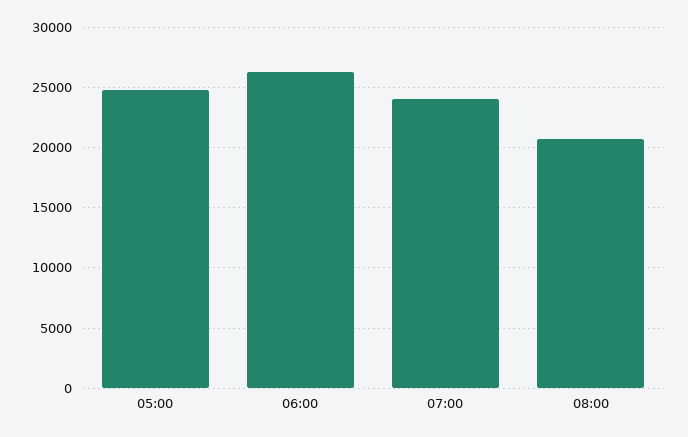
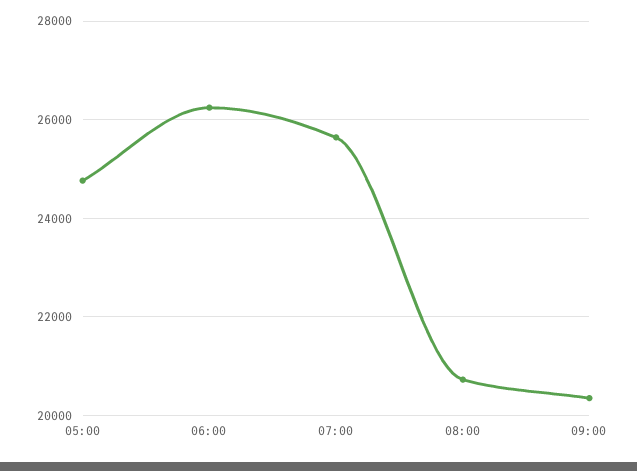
07:00: 24000 -> 25600
09:00: none -> 20400

